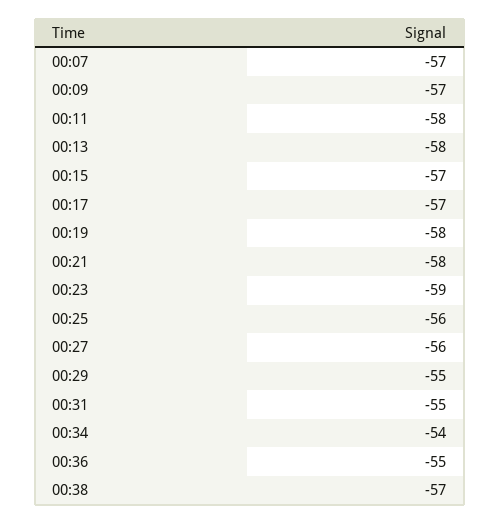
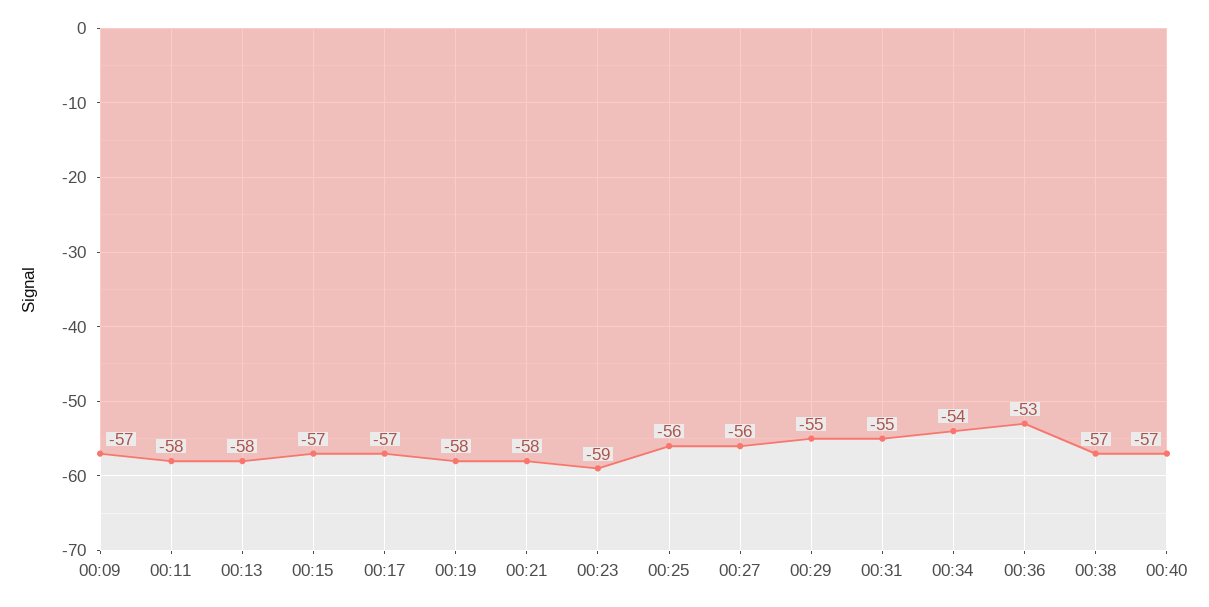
00:07: -57 -> none
00:36: -55 -> -53
00:40: none -> -57

